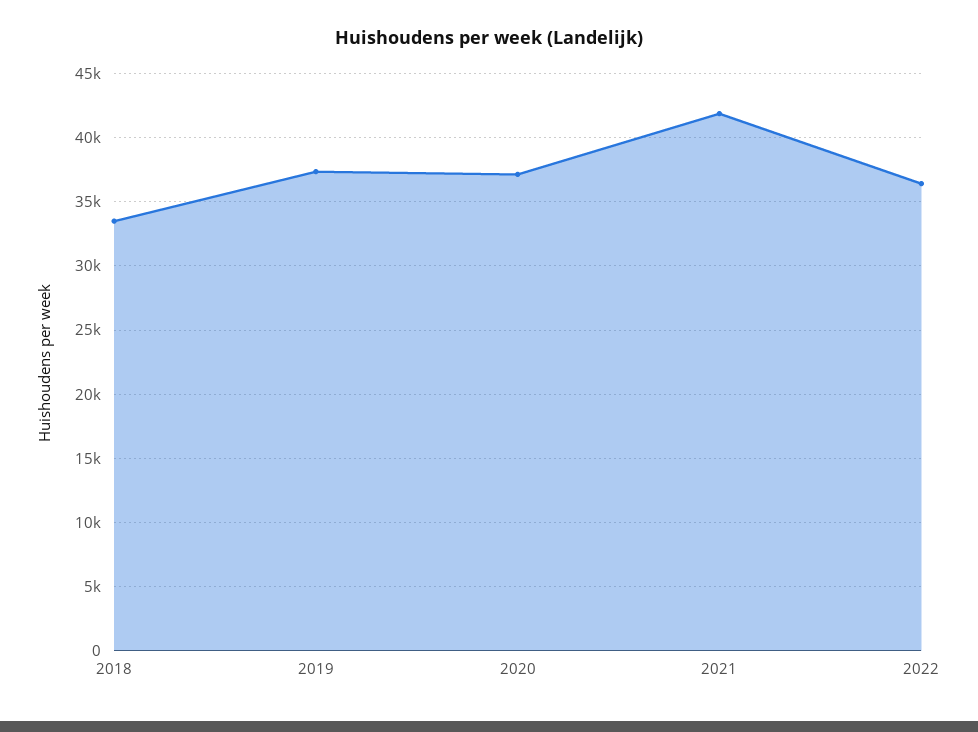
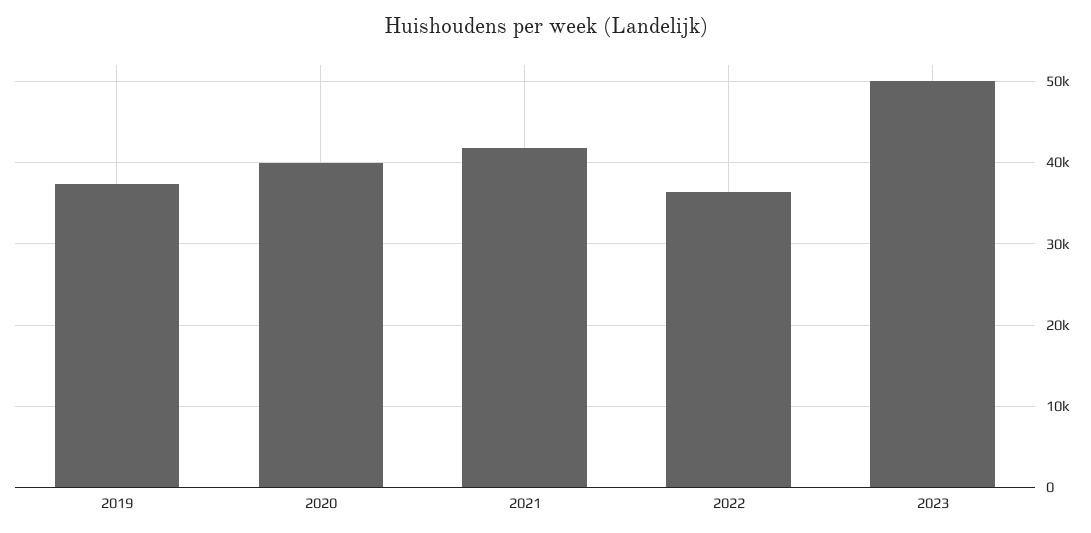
2018: 33500 -> none
2020: 37000 -> 40000
2023: none -> 50000

